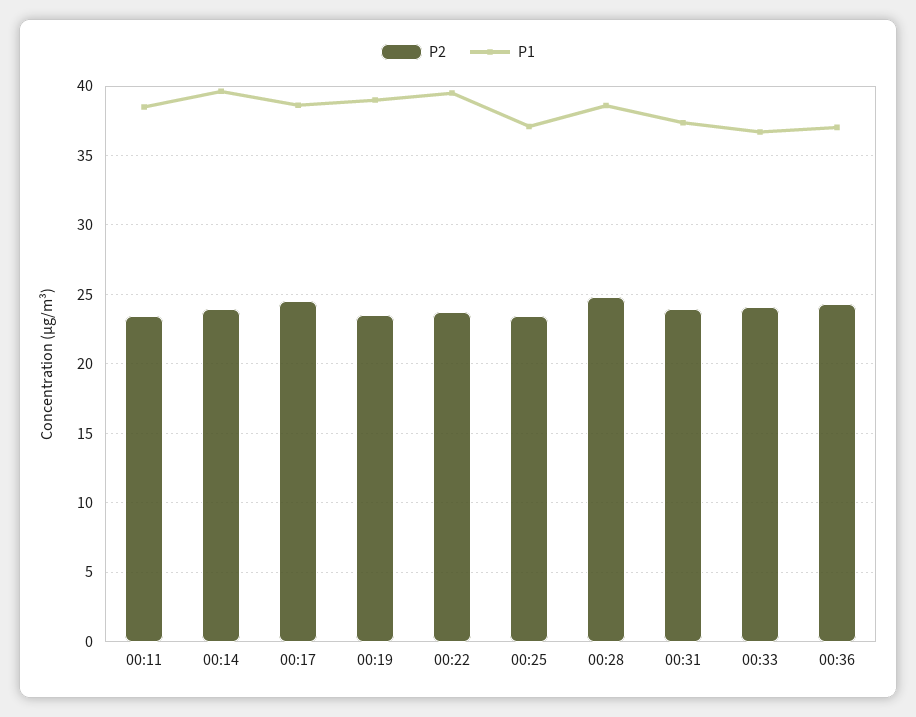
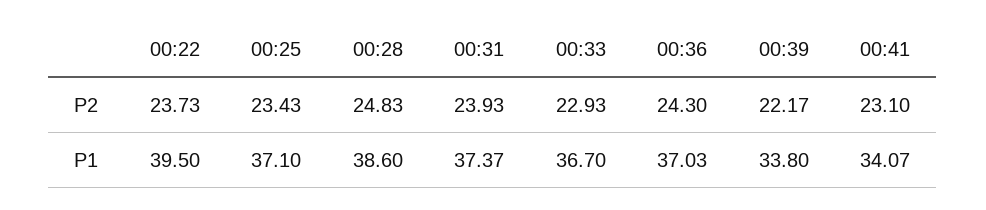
P2, 00:11: 23.5 -> none
P1, 00:11: 38.5 -> none
P2, 00:14: 24 -> none
P1, 00:14: 39.5 -> none
P2, 00:17: 24.5 -> none
P1, 00:17: 38.5 -> none
P2, 00:19: 23.5 -> none
P1, 00:19: 39 -> none
P2, 00:33: 24 -> 22.93
P2, 00:39: none -> 22.17
P2, 00:41: none -> 23.1
P1, 00:39: none -> 33.8
P1, 00:41: none -> 34.07

